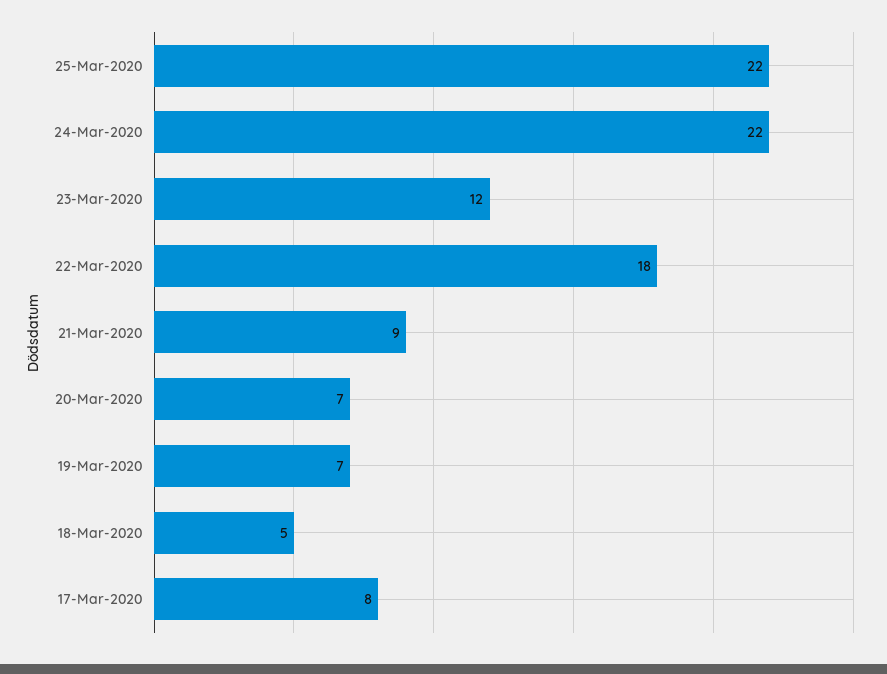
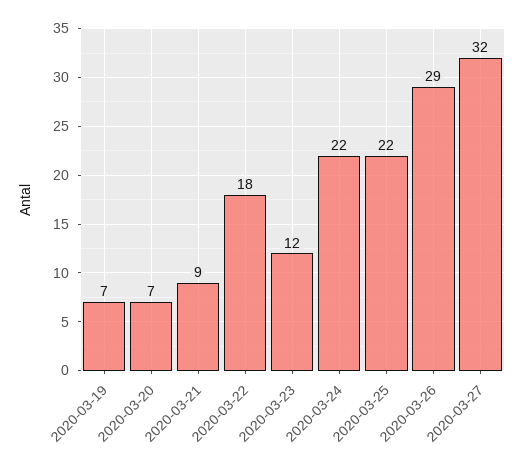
18-Mar-2020: 5 -> none
17-Mar-2020: 8 -> none
2020-03-26: none -> 29
2020-03-27: none -> 32

